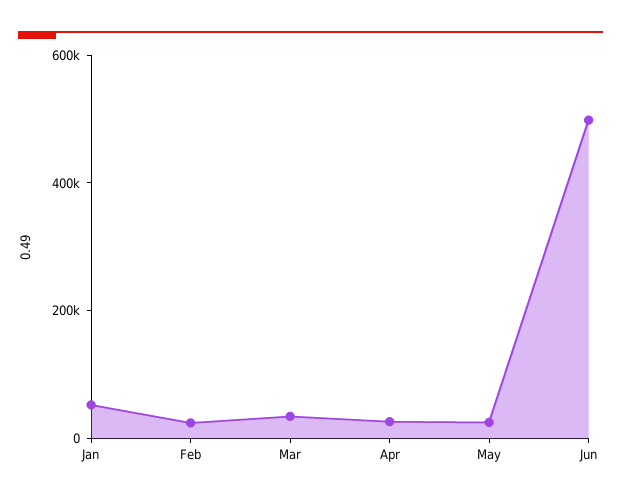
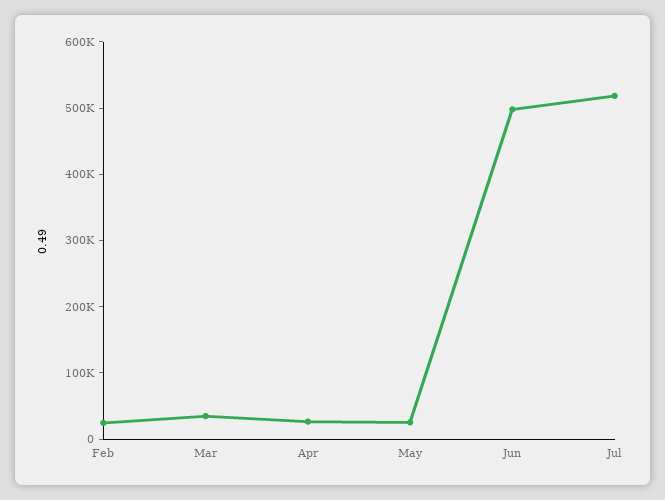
Jan: 50000 -> none
Jul: none -> 520000

